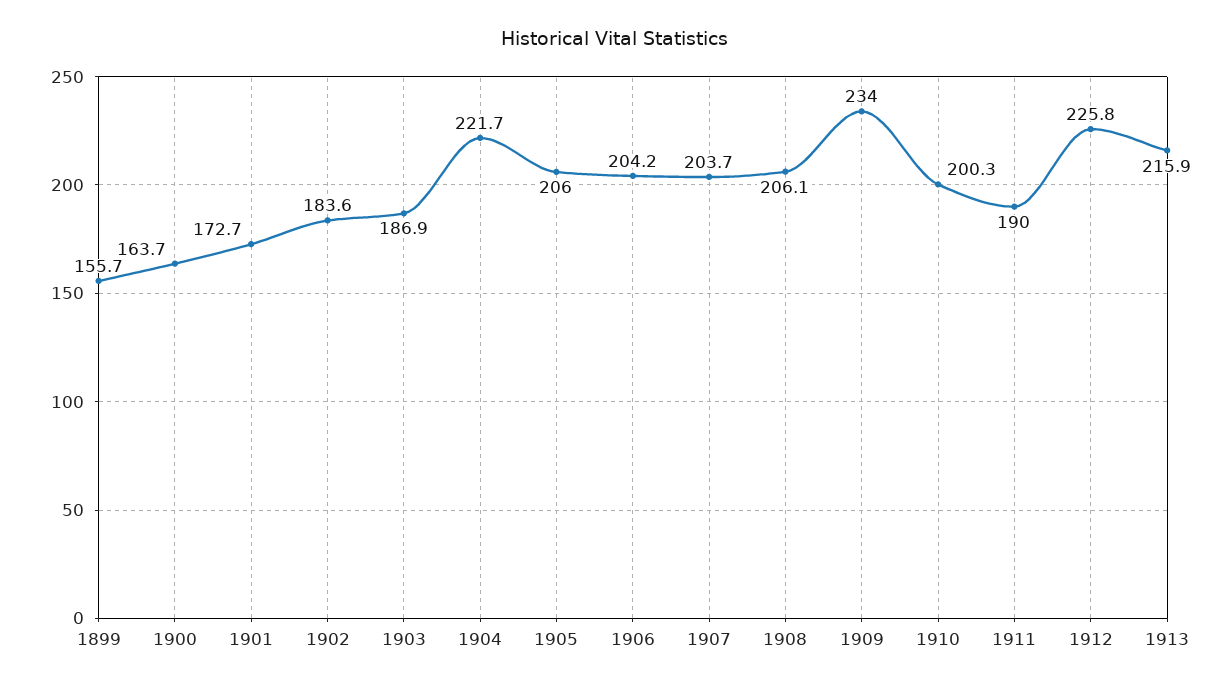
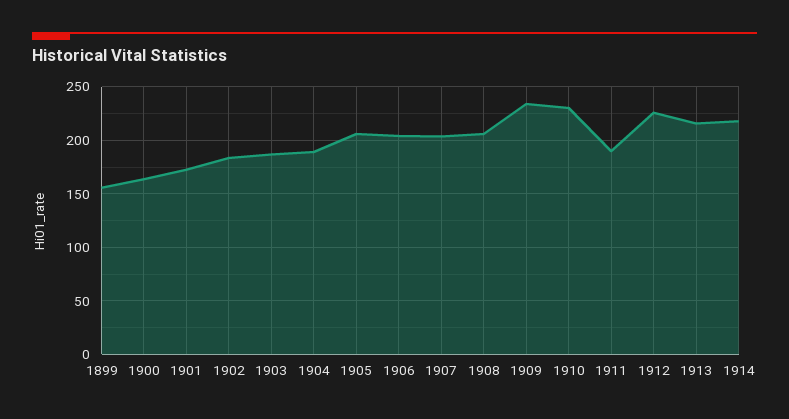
1904: 221.7 -> 190
1910: 200.3 -> 230
1914: none -> 220

